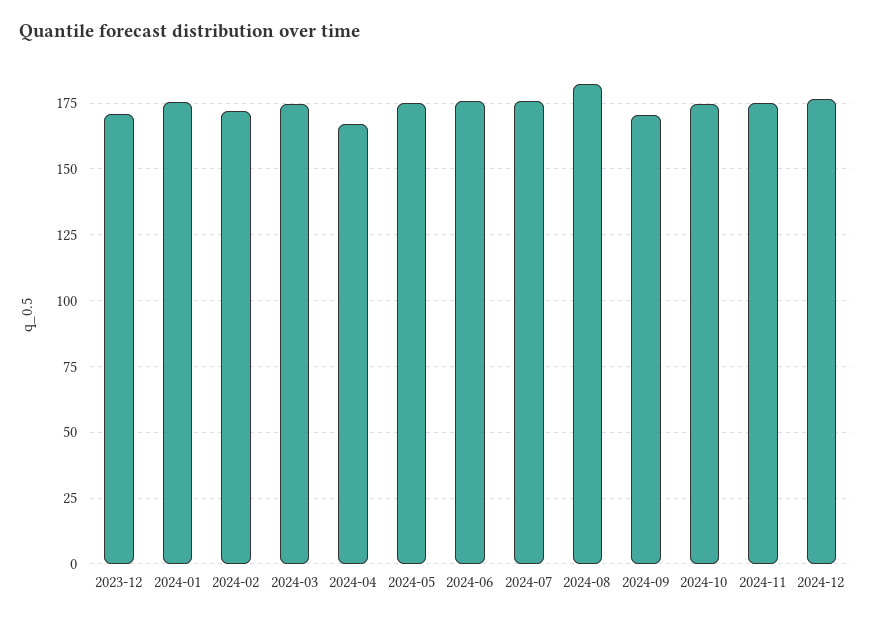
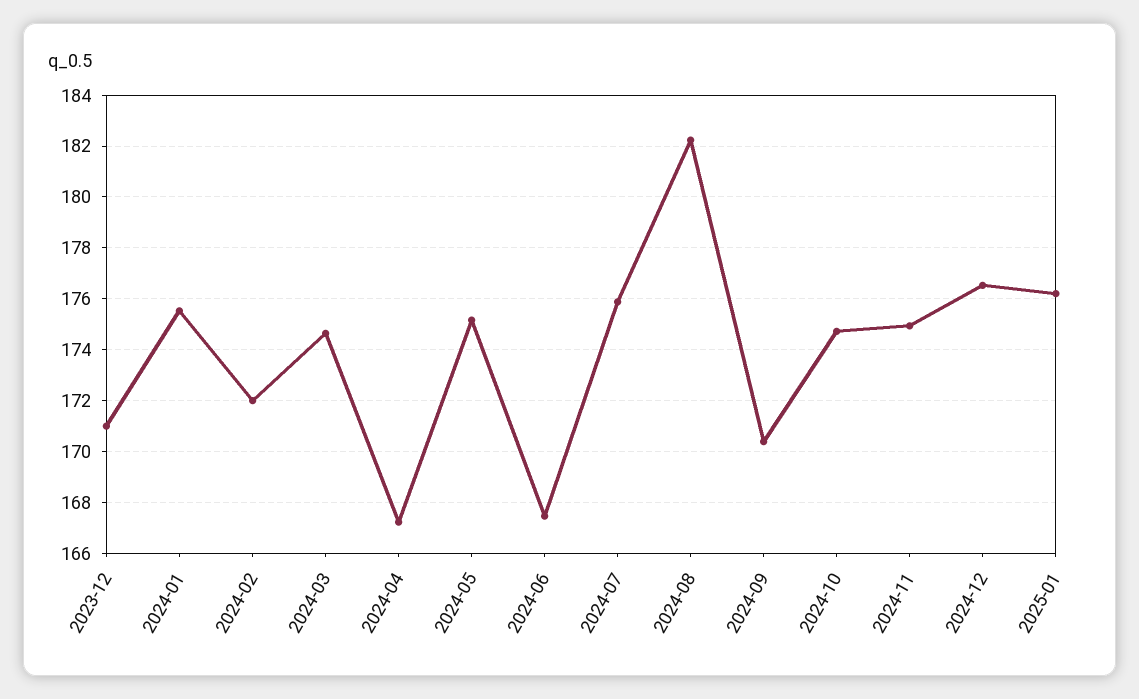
2024-06: 175 -> 167.5
2025-01: none -> 176.25

